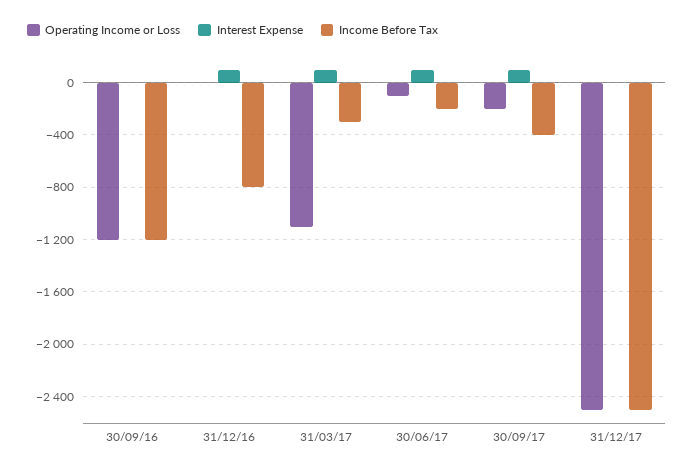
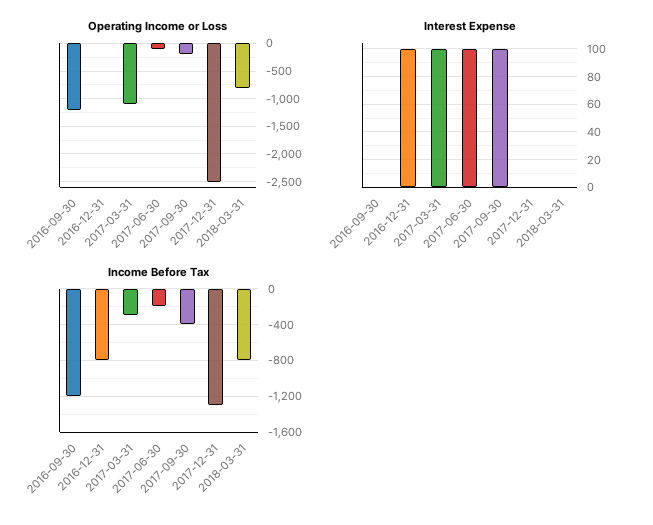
Income Before Tax, 31/12/17: -2500 -> -1300
Operating Income or Loss, 2018-03-31: none -> -750
Interest Expense, 2018-03-31: none -> 0
Income Before Tax, 2018-03-31: none -> -800

